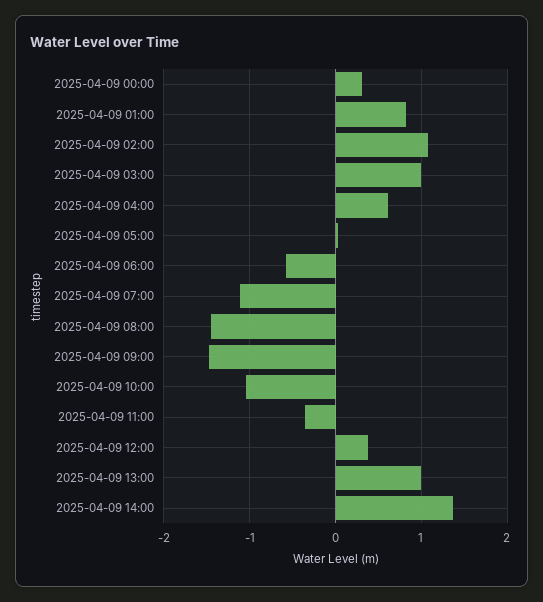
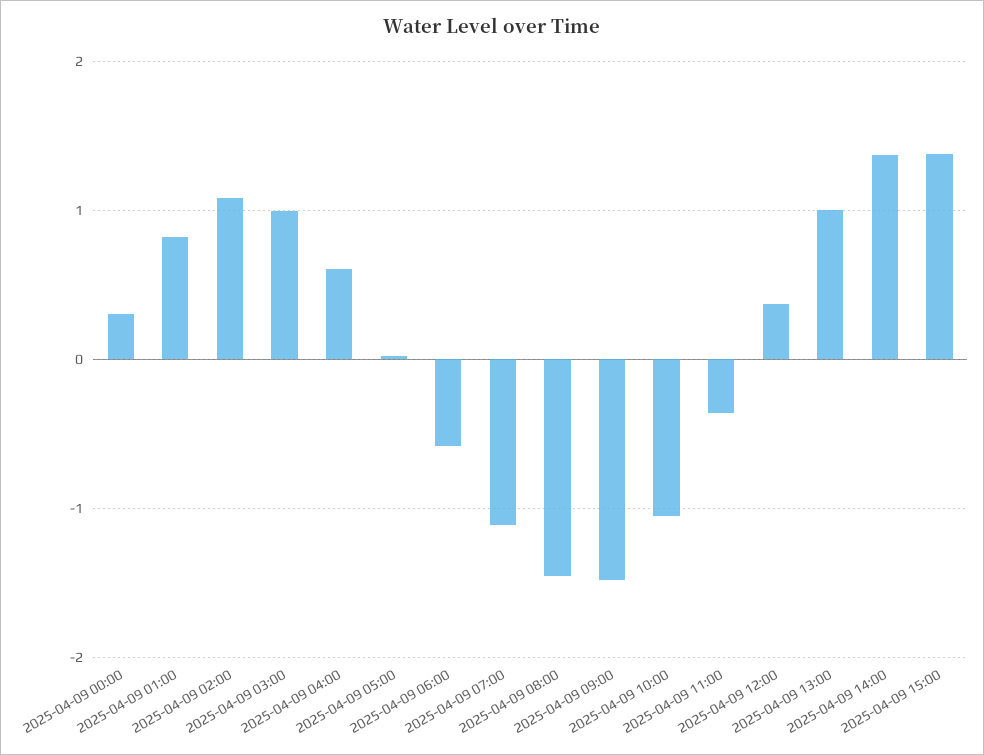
2025-04-09 15:00: none -> 1.4

